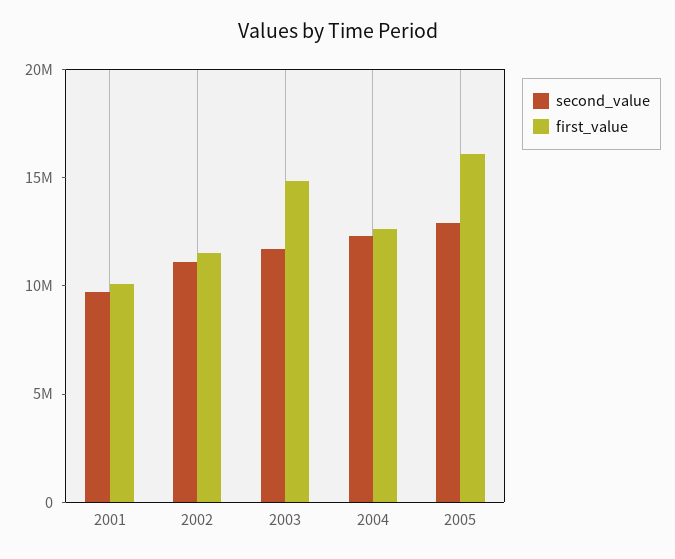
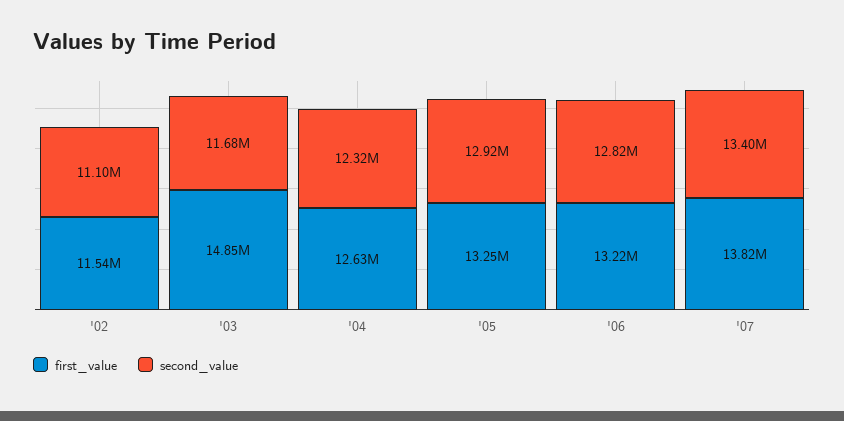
second_value, 2001: 10000000 -> none
first_value, 2001: 10000000 -> none
first_value, 2005: 16000000 -> 13250000
first_value, '06: none -> 13220000
second_value, '06: none -> 12820000
first_value, '07: none -> 13820000
second_value, '07: none -> 13400000

